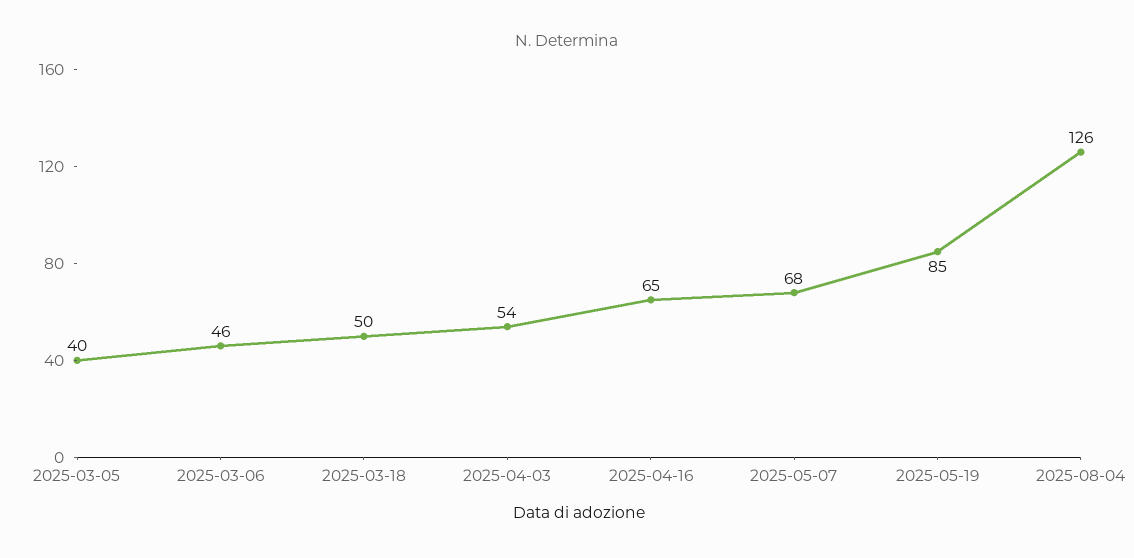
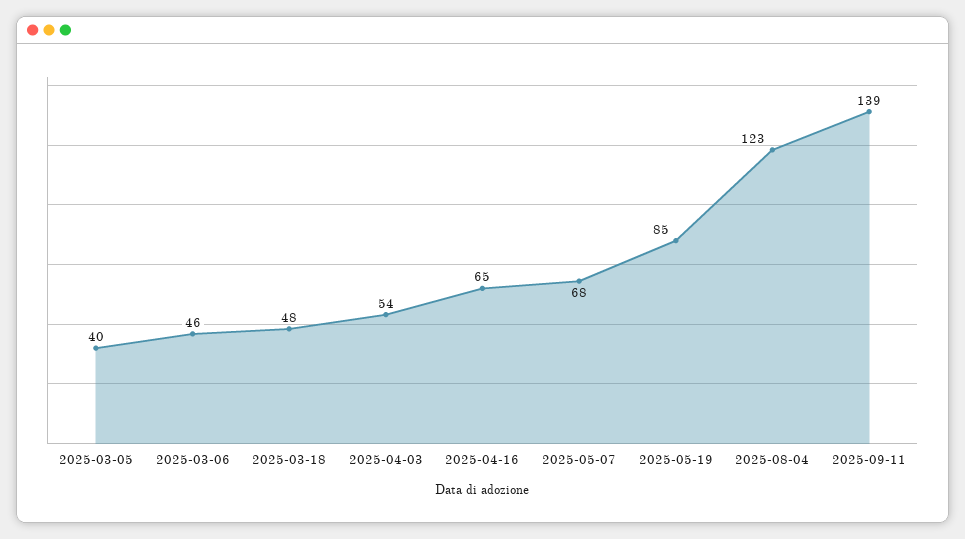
2025-03-18: 50 -> 48
2025-08-04: 126 -> 123
2025-09-11: none -> 139

